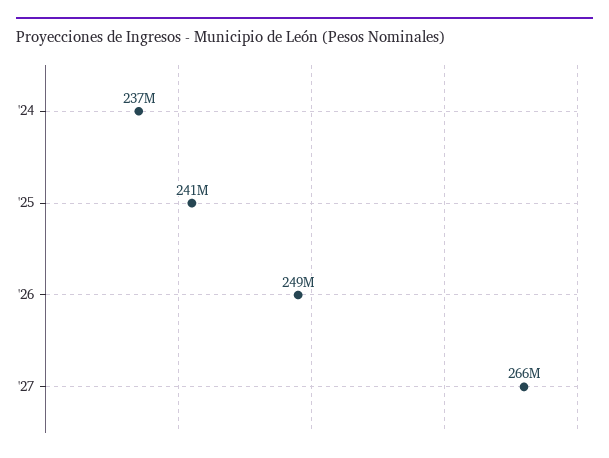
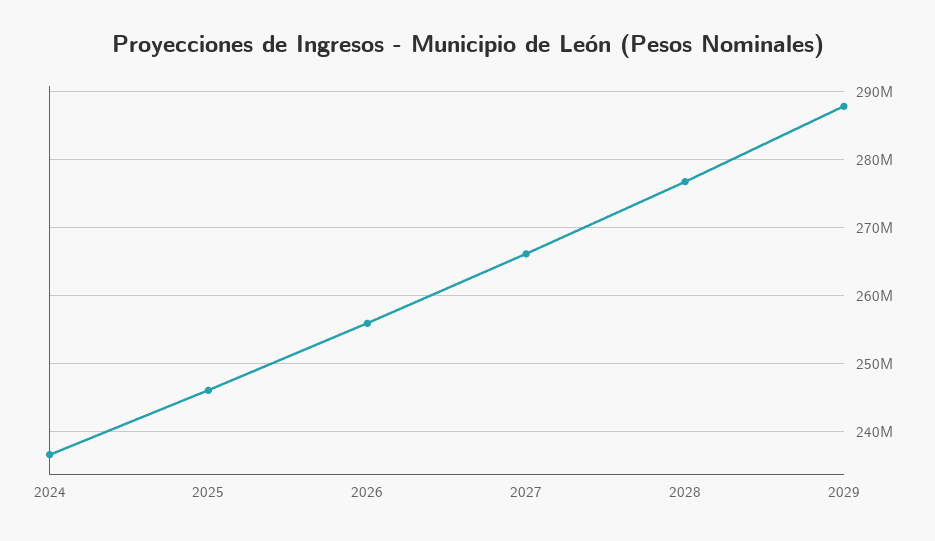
'25: 241000000 -> 246000000
'26: 249000000 -> 256000000
2028: none -> 277000000
2029: none -> 288000000

